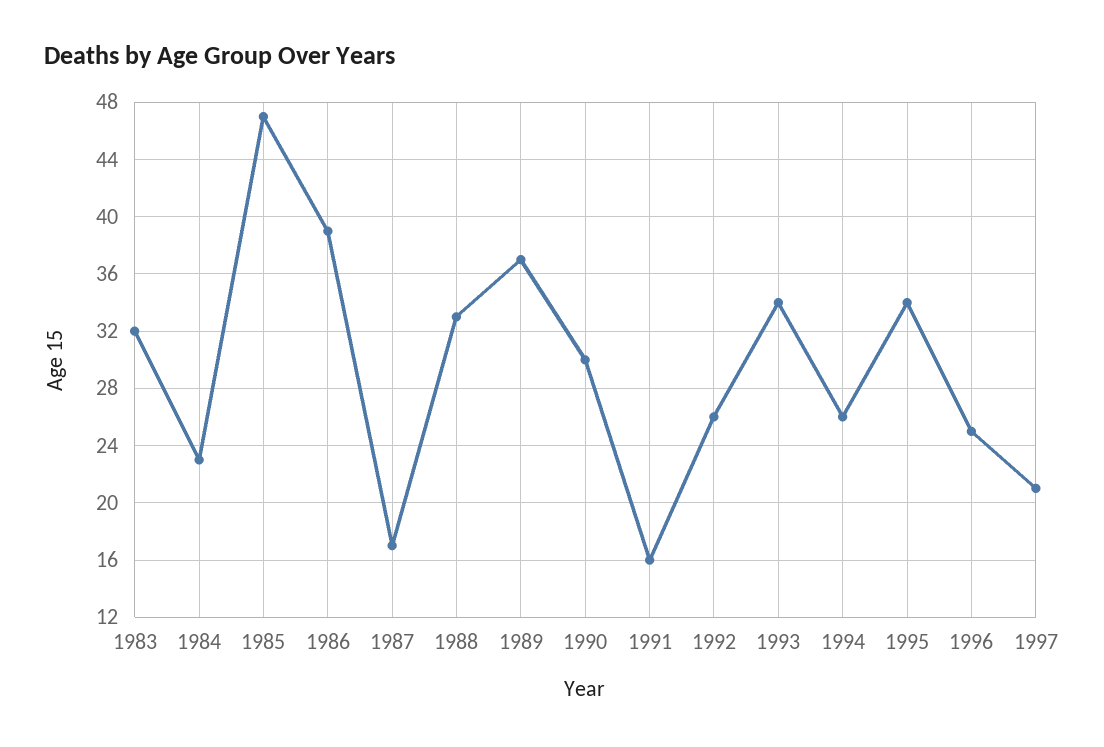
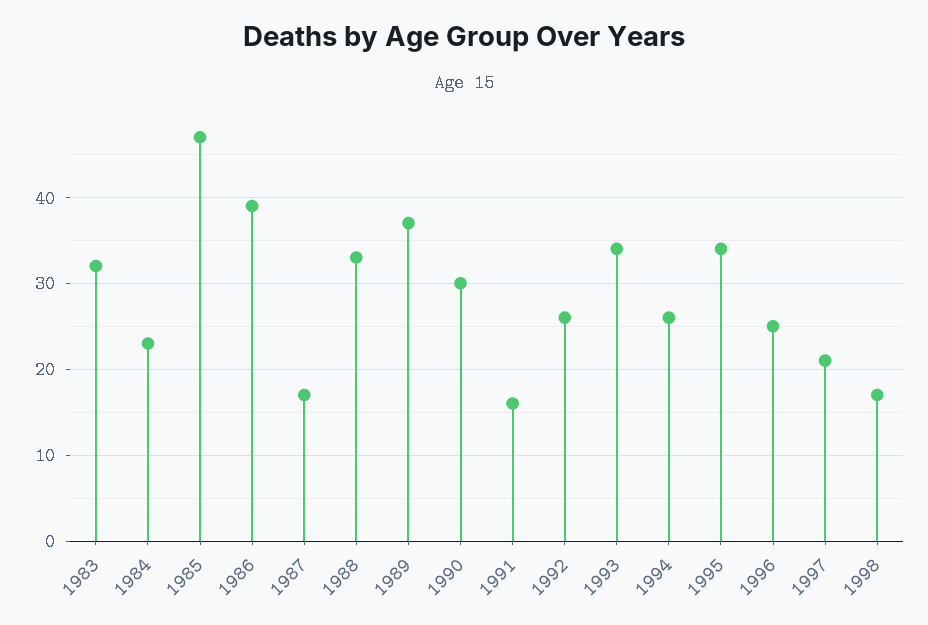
1998: none -> 17

